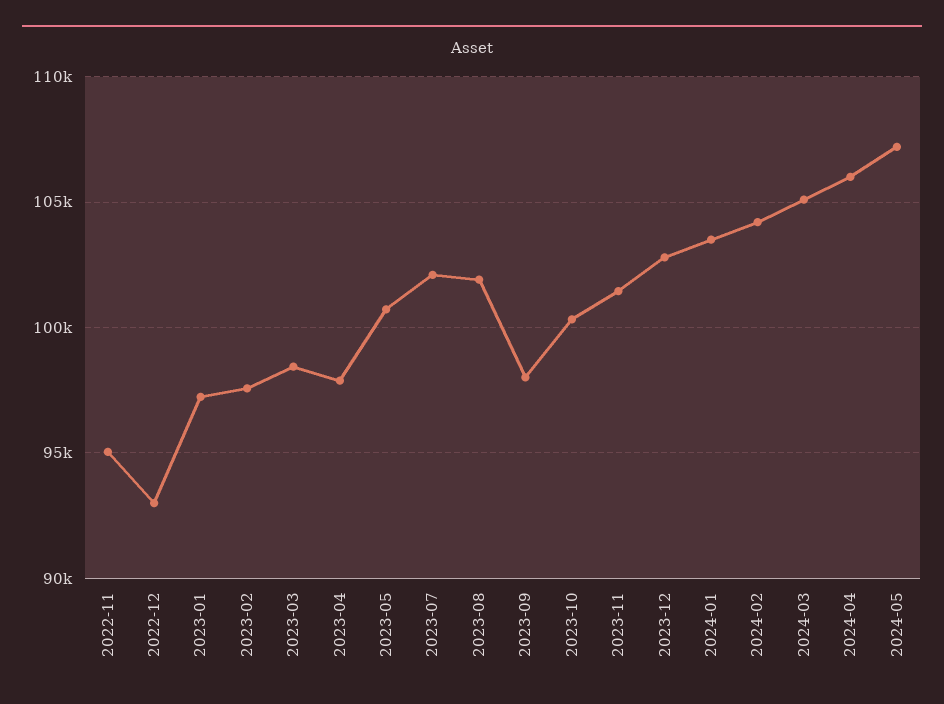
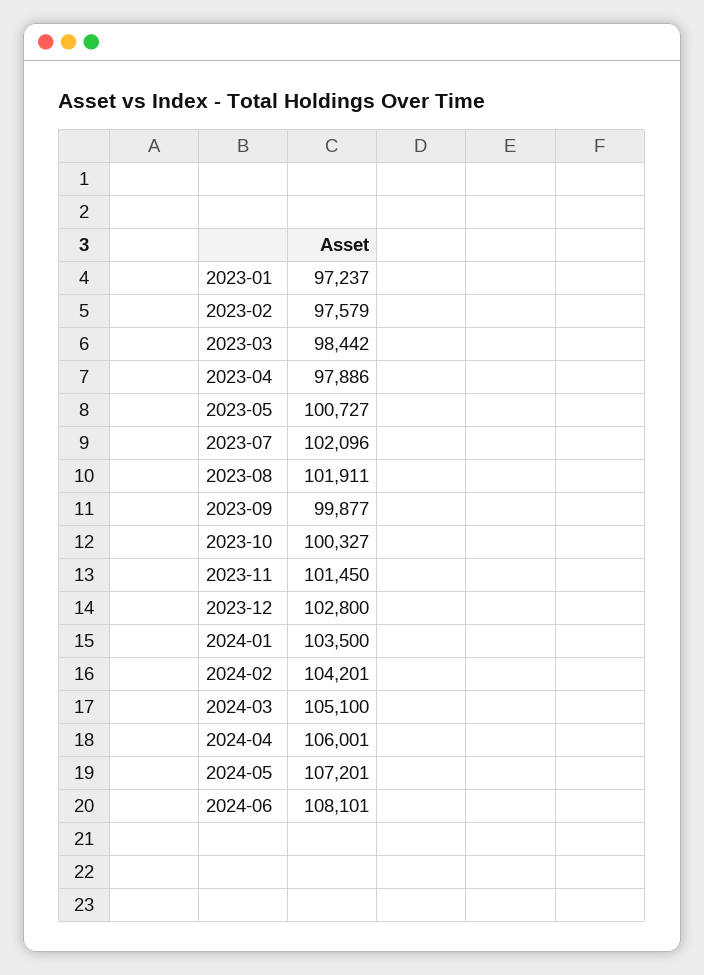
2022-11: 95000 -> none
2022-12: 93000 -> none
2023-09: 98000 -> 99877
2024-06: none -> 108101

